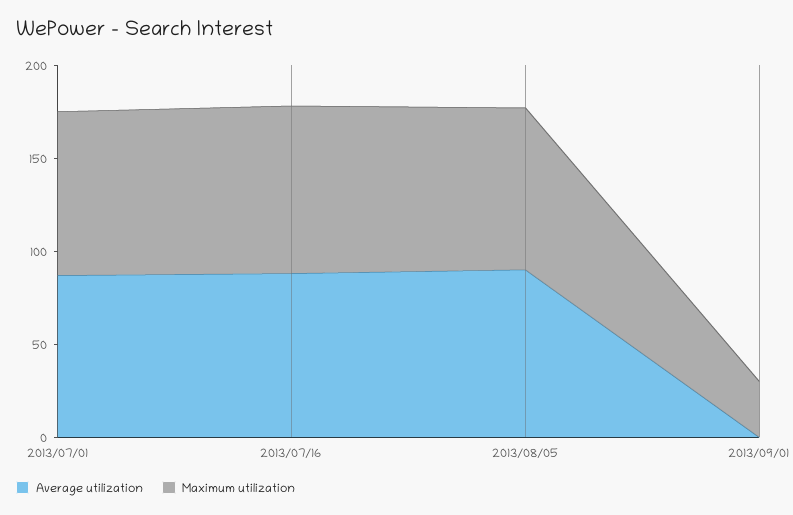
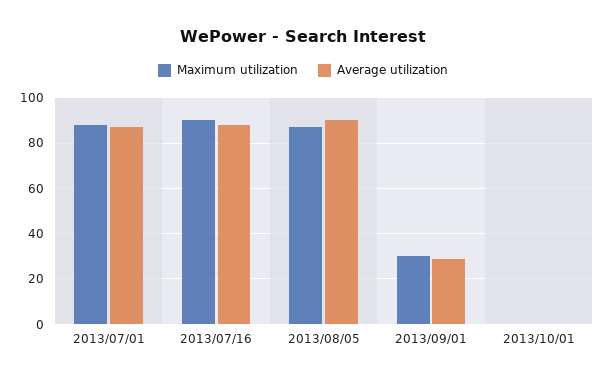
Average utilization, 2013/09/01: 0 -> 30
Maximum utilization, 2013/10/01: none -> 0
Average utilization, 2013/10/01: none -> 0

